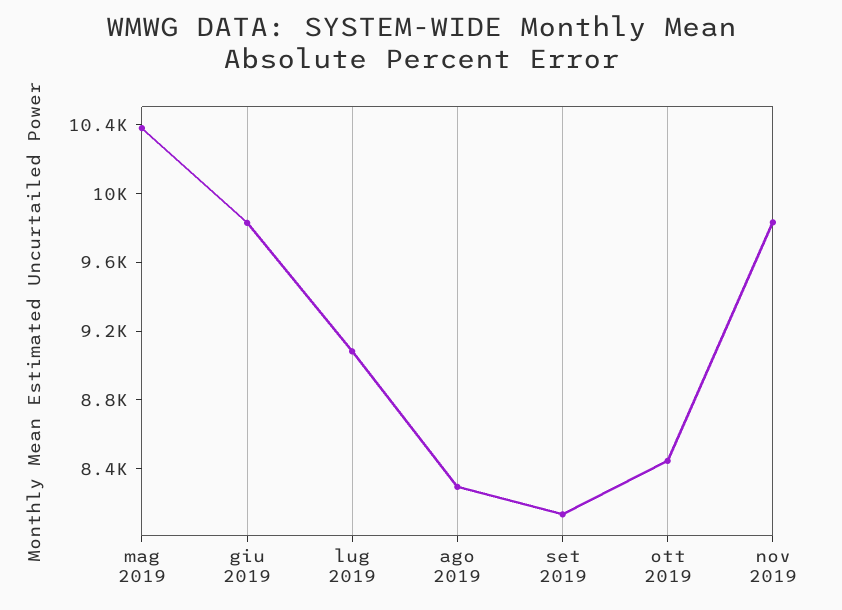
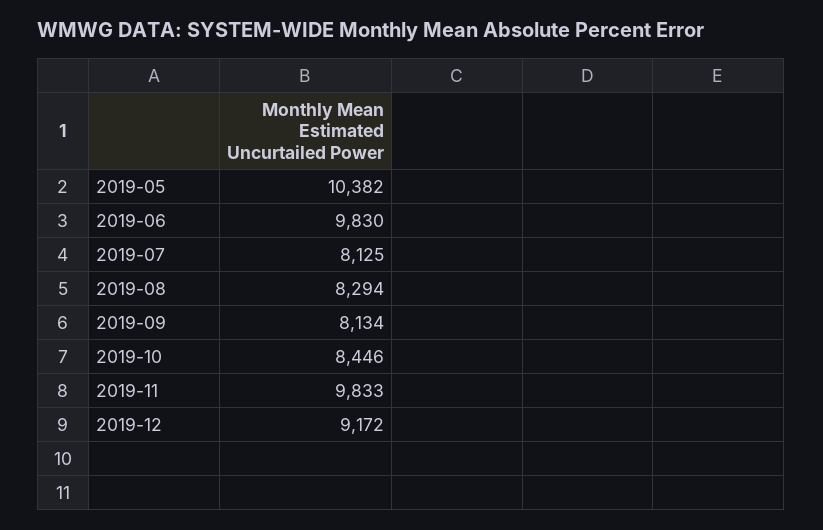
lug 2019: 9100 -> 8125
2019-12: none -> 9172

